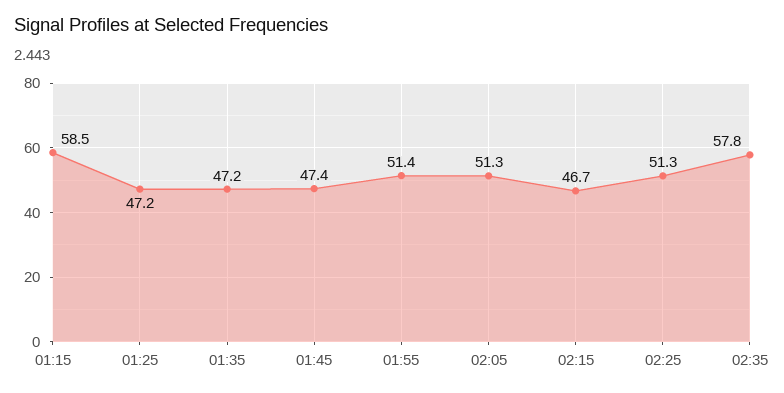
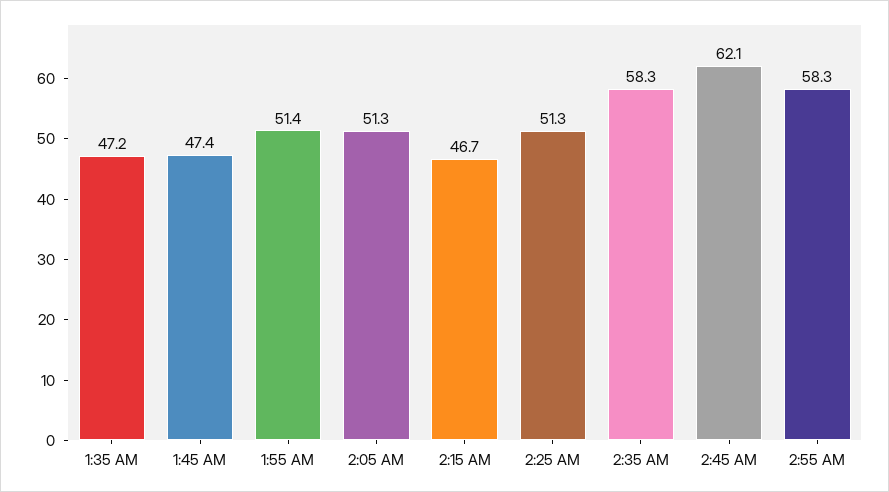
01:15: 58.5 -> none
01:25: 47.2 -> none
02:35: 57.8 -> 58.3
2:45 AM: none -> 62.1
2:55 AM: none -> 58.3

